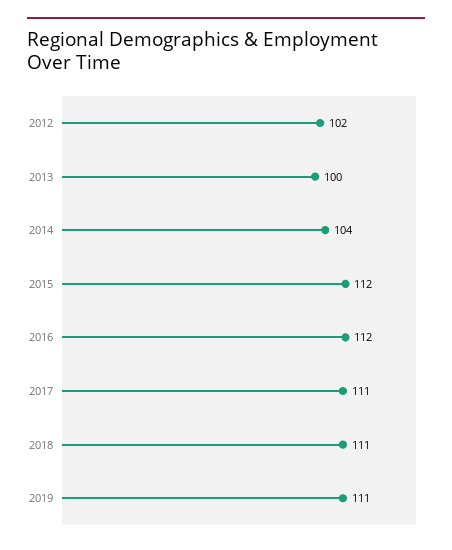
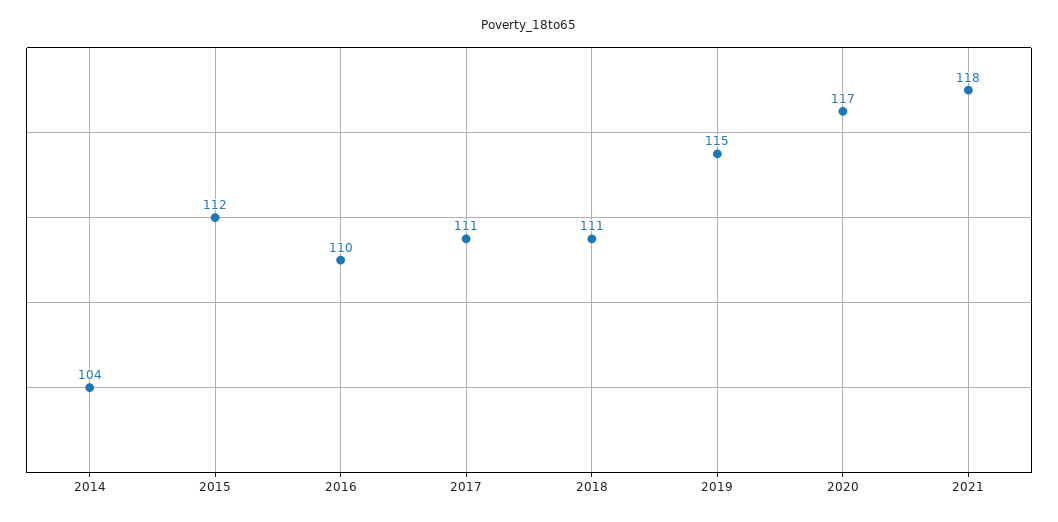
2012: 102 -> none
2013: 100 -> none
2016: 112 -> 110
2019: 111 -> 115
2020: none -> 117
2021: none -> 118

